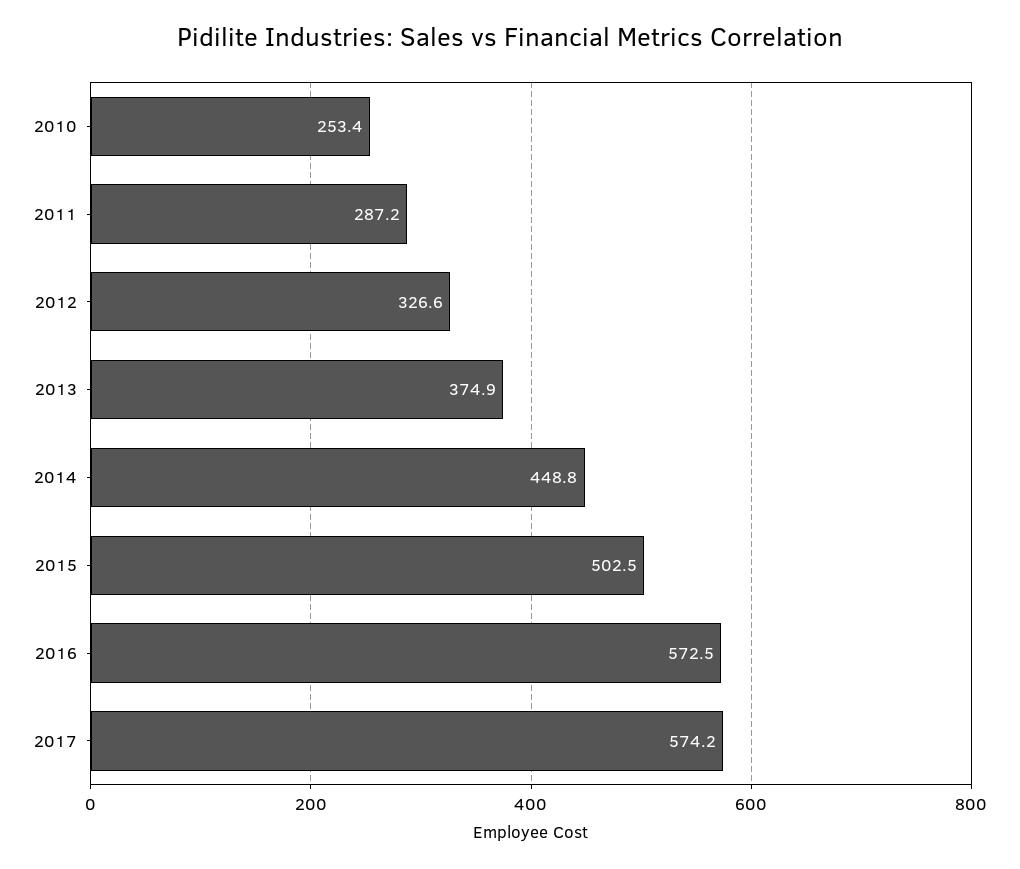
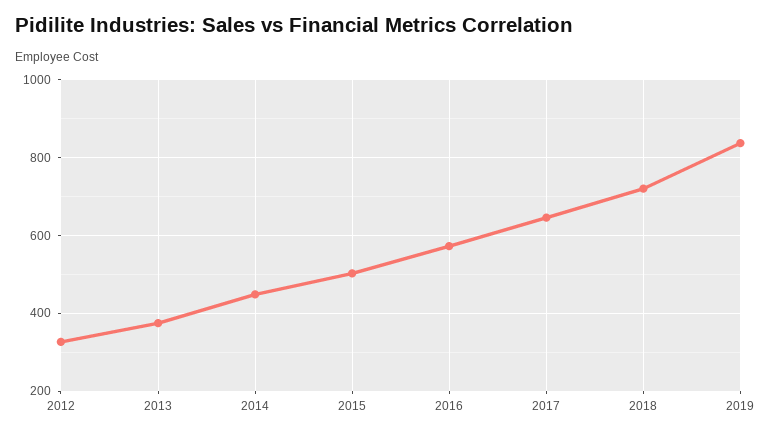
2010: 253.4 -> none
2011: 287.2 -> none
2017: 574.2 -> 640
2018: none -> 720
2019: none -> 840

